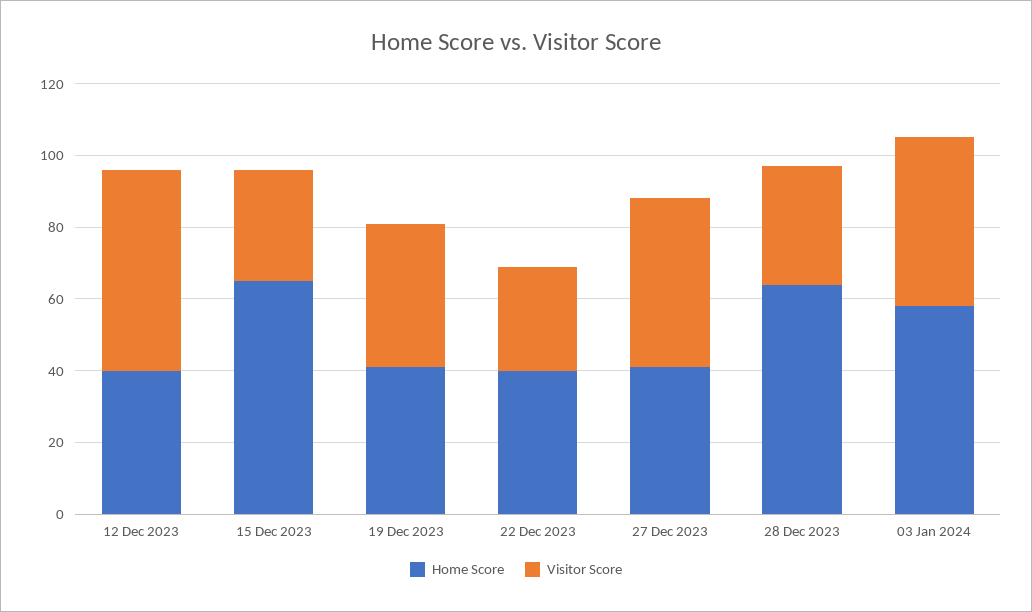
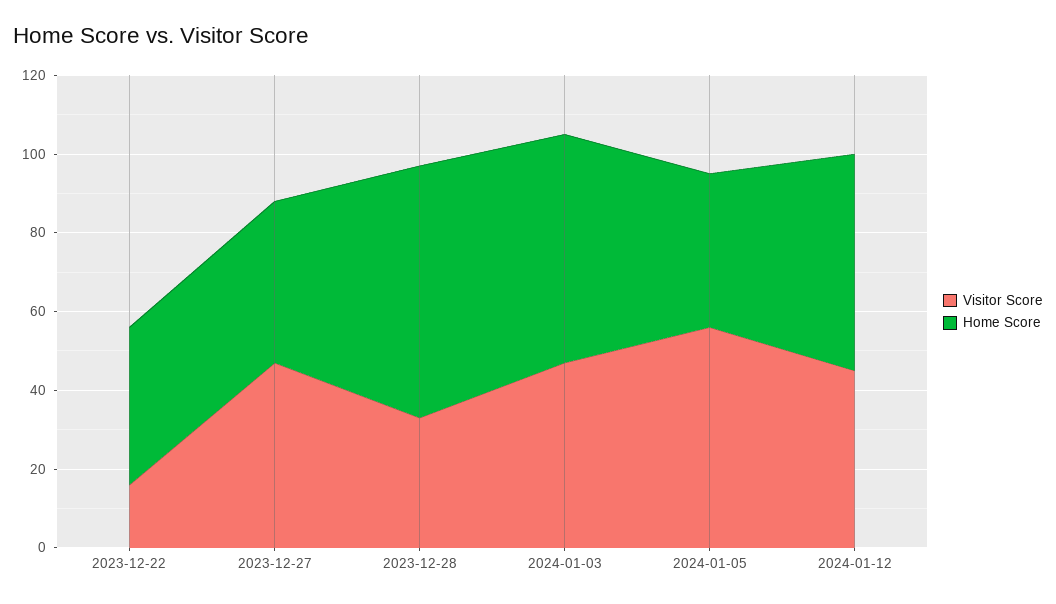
Home Score, 12 Dec 2023: 40 -> none
Visitor Score, 12 Dec 2023: 55 -> none
Home Score, 15 Dec 2023: 65 -> none
Visitor Score, 15 Dec 2023: 30 -> none
Home Score, 19 Dec 2023: 40 -> none
Visitor Score, 19 Dec 2023: 40 -> none
Visitor Score, 22 Dec 2023: 30 -> 15
Visitor Score, 2024-01-05: none -> 55
Home Score, 2024-01-05: none -> 40
Visitor Score, 2024-01-12: none -> 45
Home Score, 2024-01-12: none -> 55

